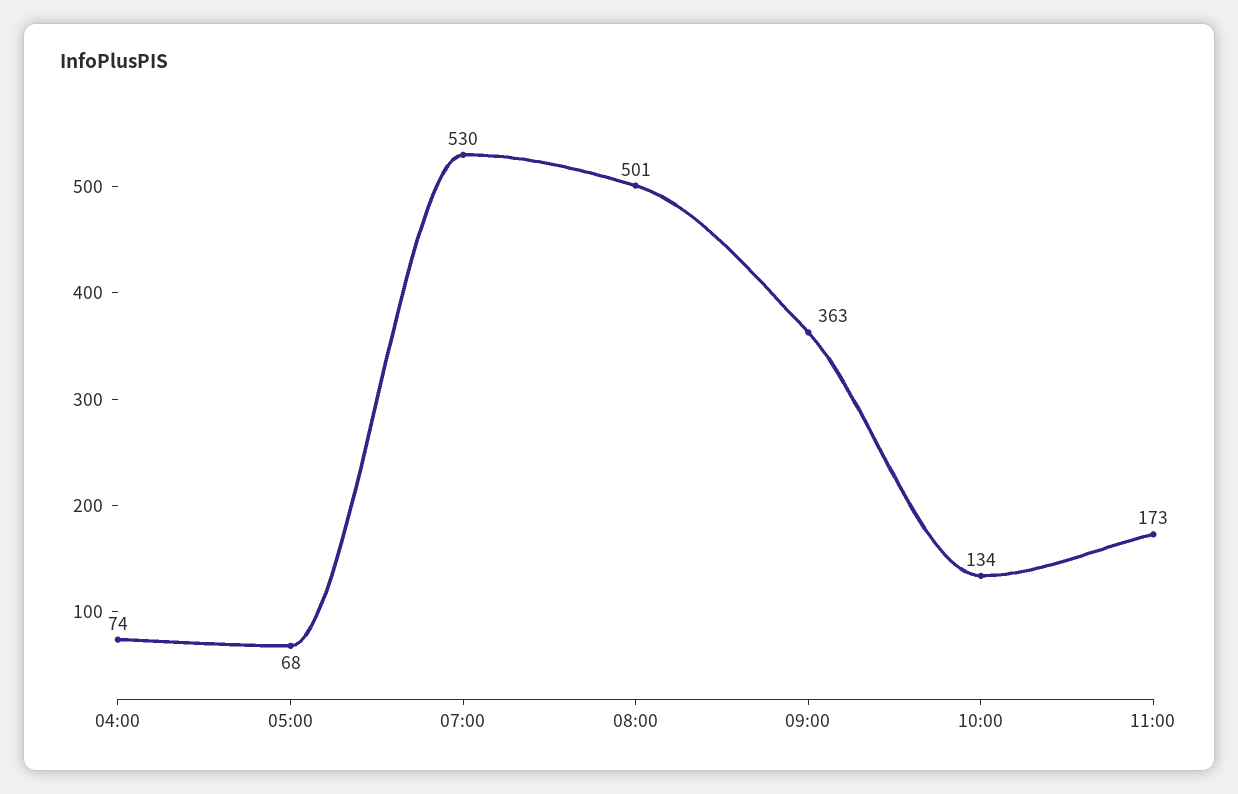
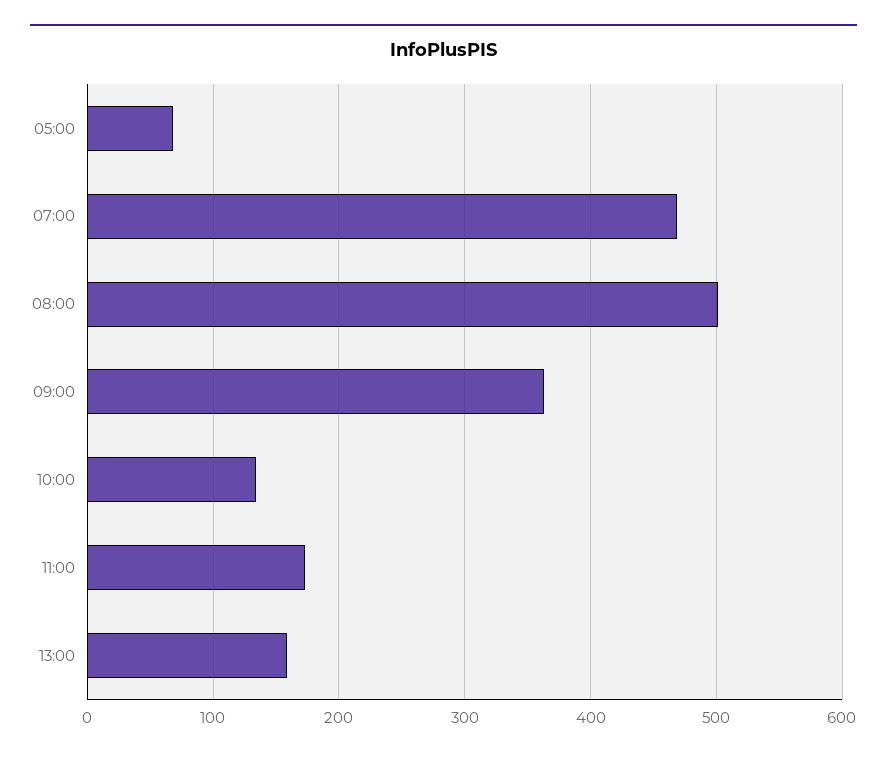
04:00: 74 -> none
07:00: 530 -> 470
13:00: none -> 160

